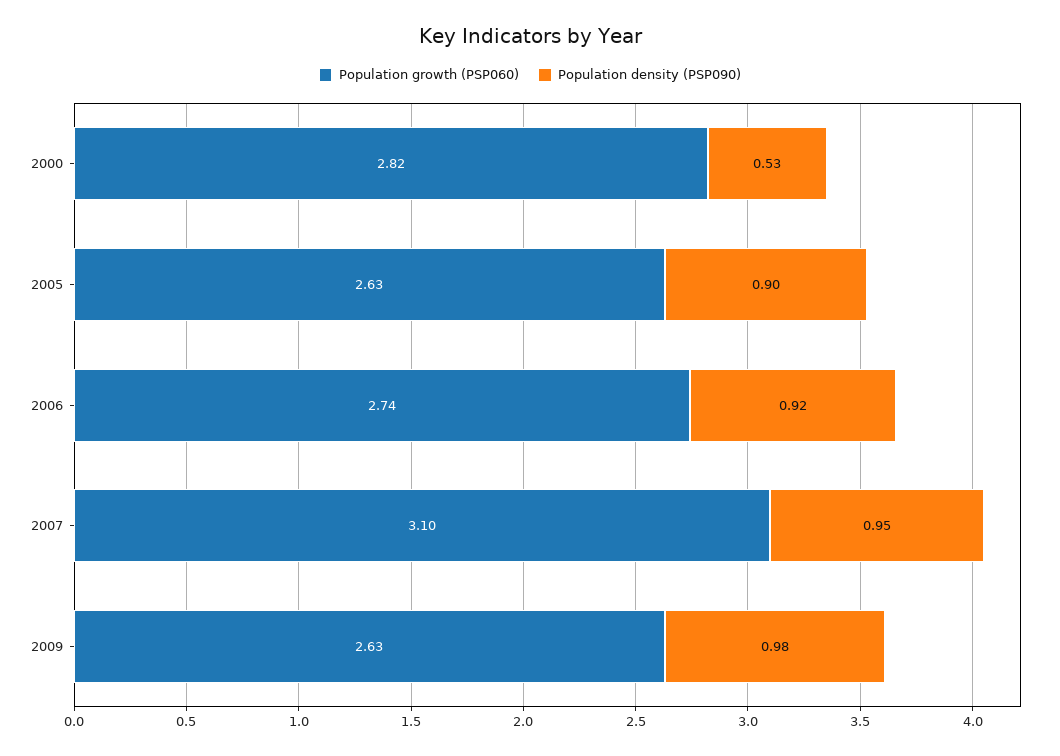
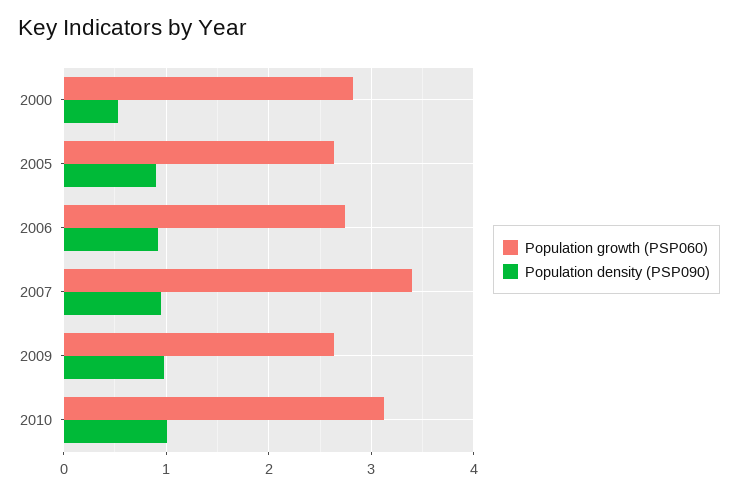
Population growth (PSP060), 2007: 3.1 -> 3.4
Population growth (PSP060), 2010: none -> 3.1
Population density (PSP090), 2010: none -> 1

